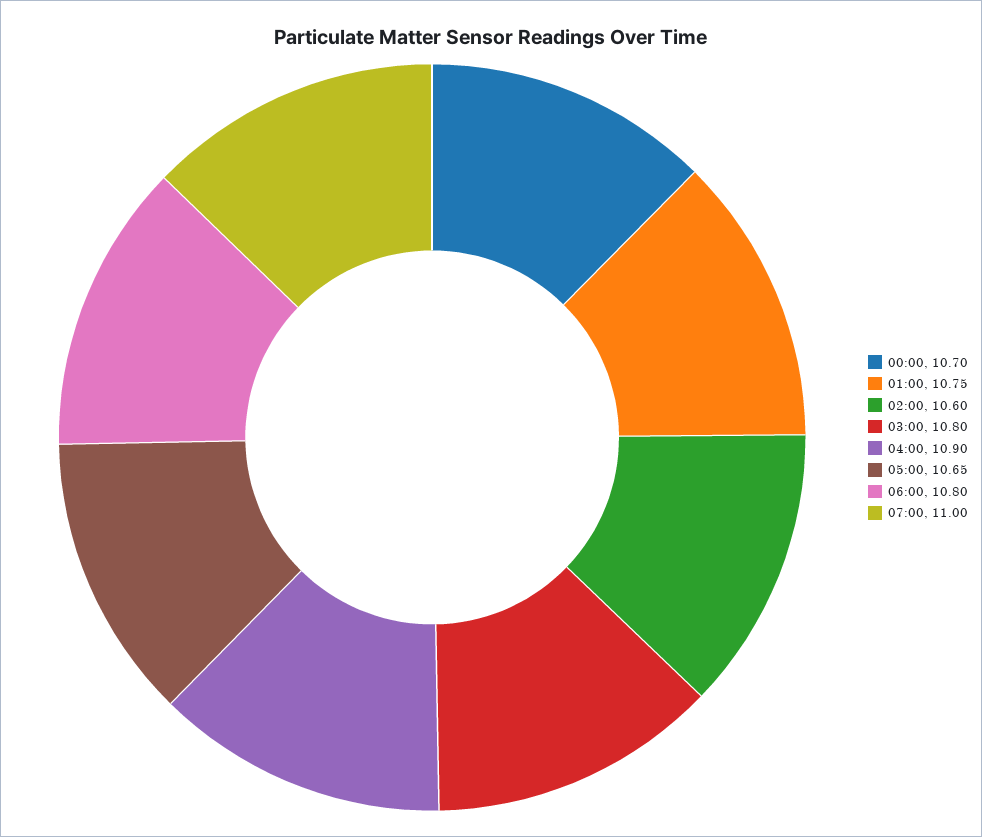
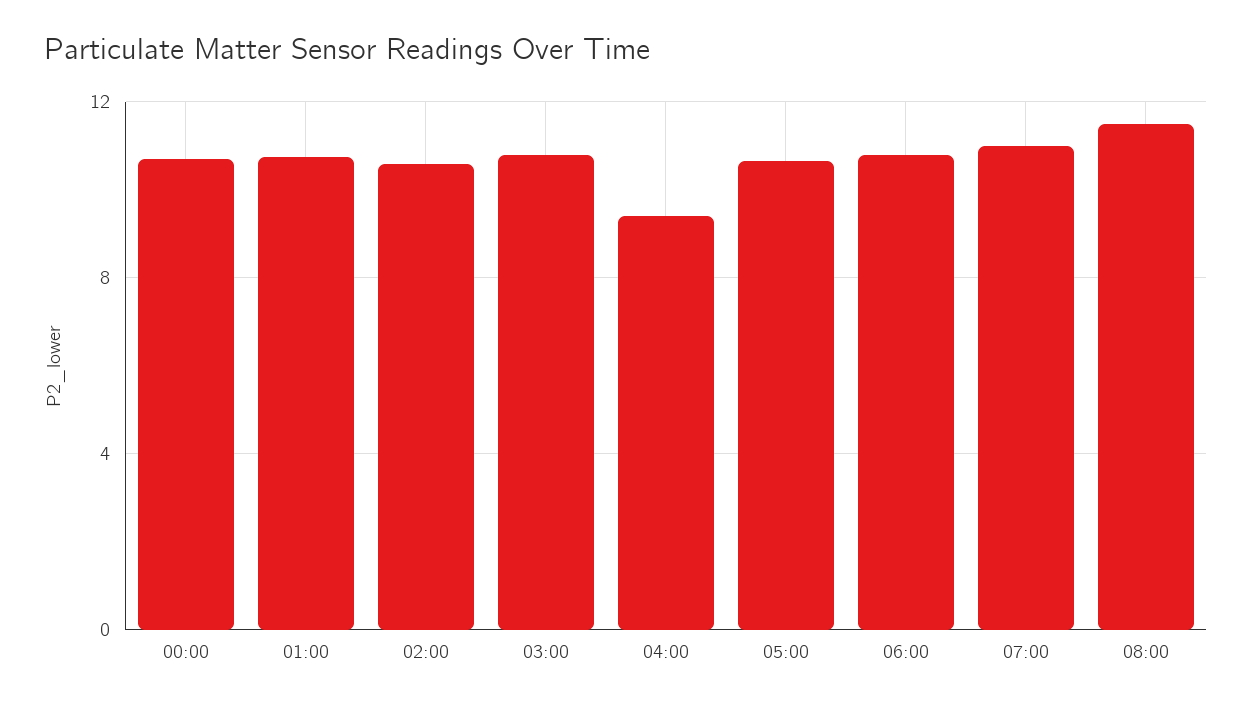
04:00: 10.9 -> 9.5
08:00: none -> 11.5

